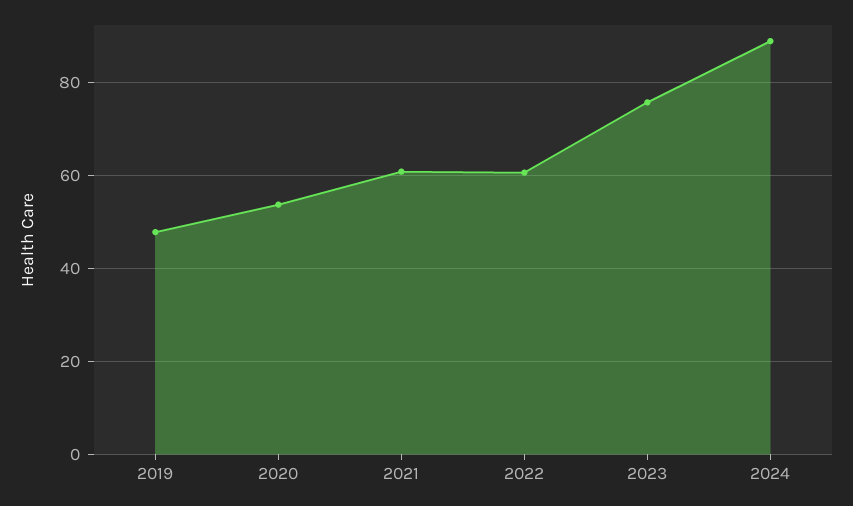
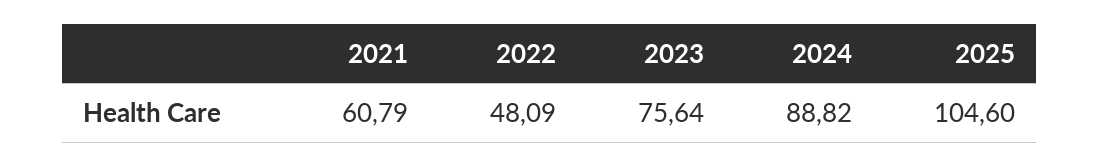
2019: 48 -> none
2020: 54 -> none
2022: 60 -> 48.09
2025: none -> 104.6

